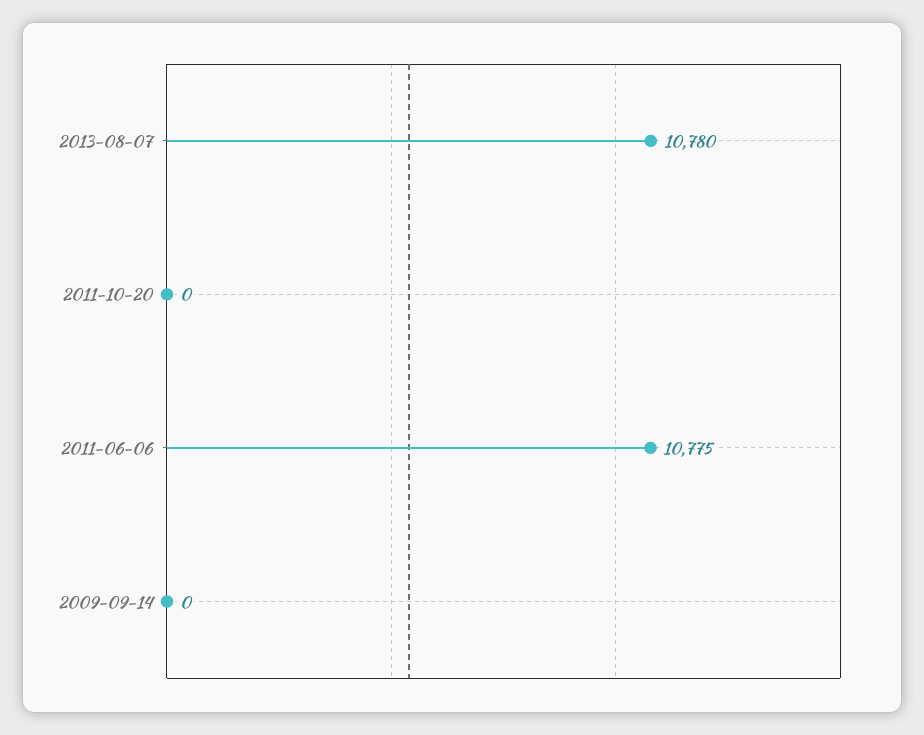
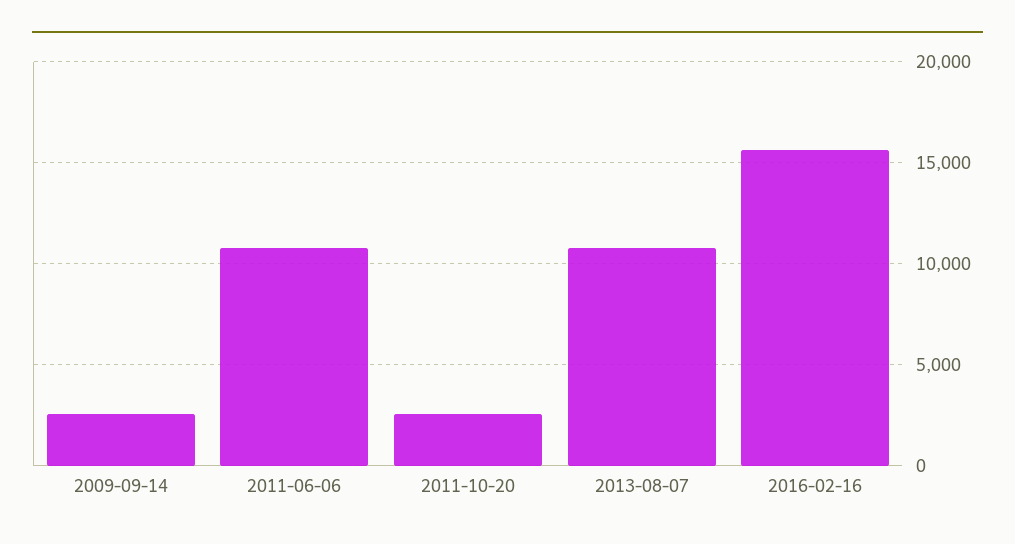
2011-10-20: 0 -> 2500
2009-09-14: 0 -> 2500
2016-02-16: none -> 15500

